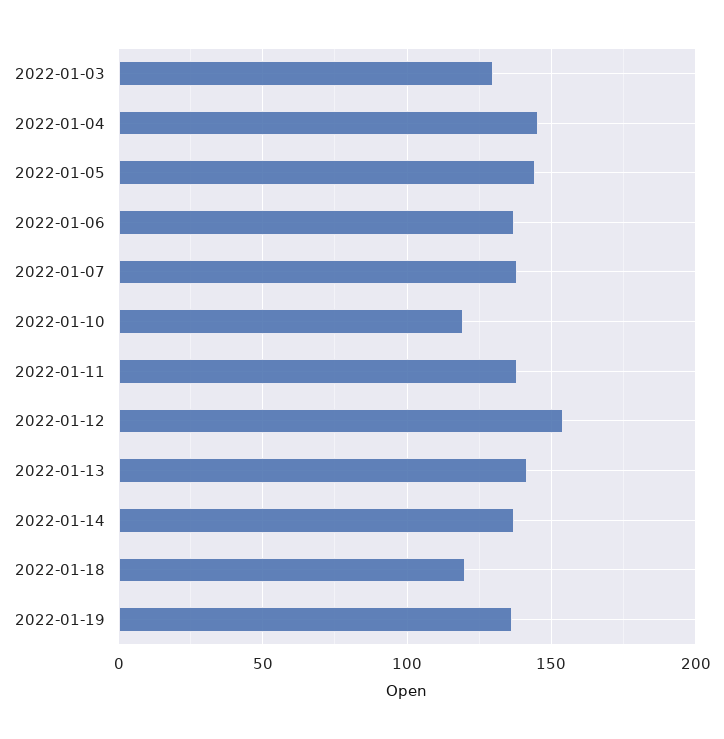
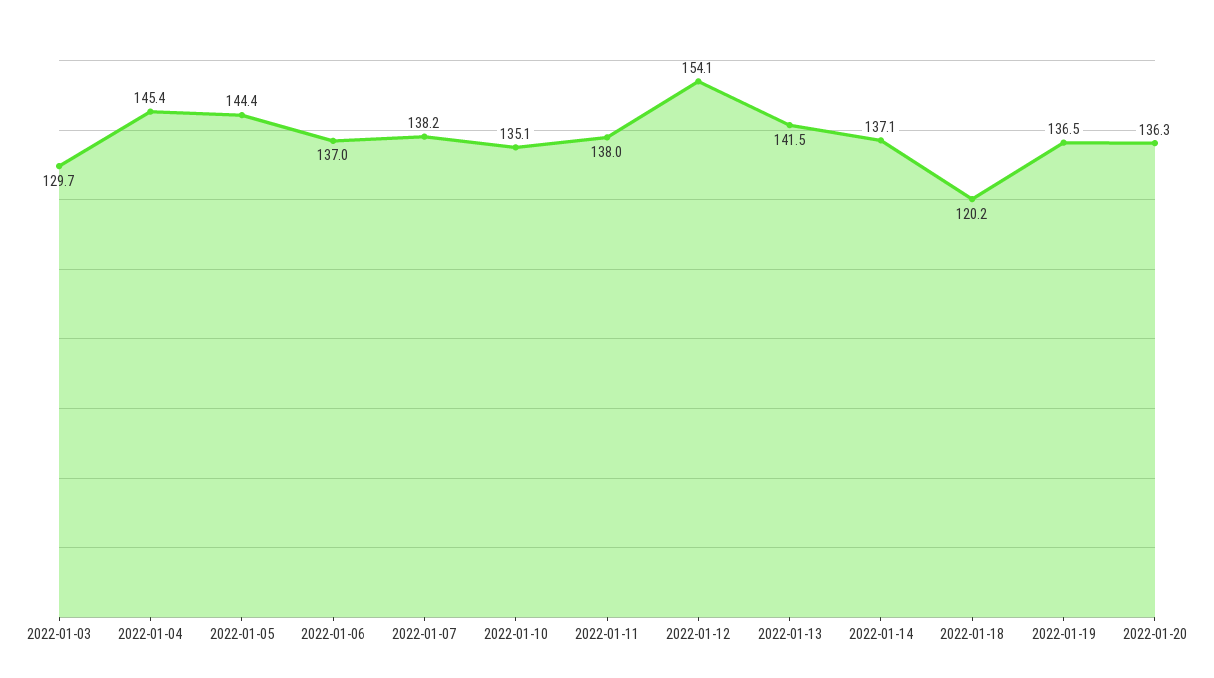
2022-01-10: 120 -> 135.1
2022-01-20: none -> 136.3

